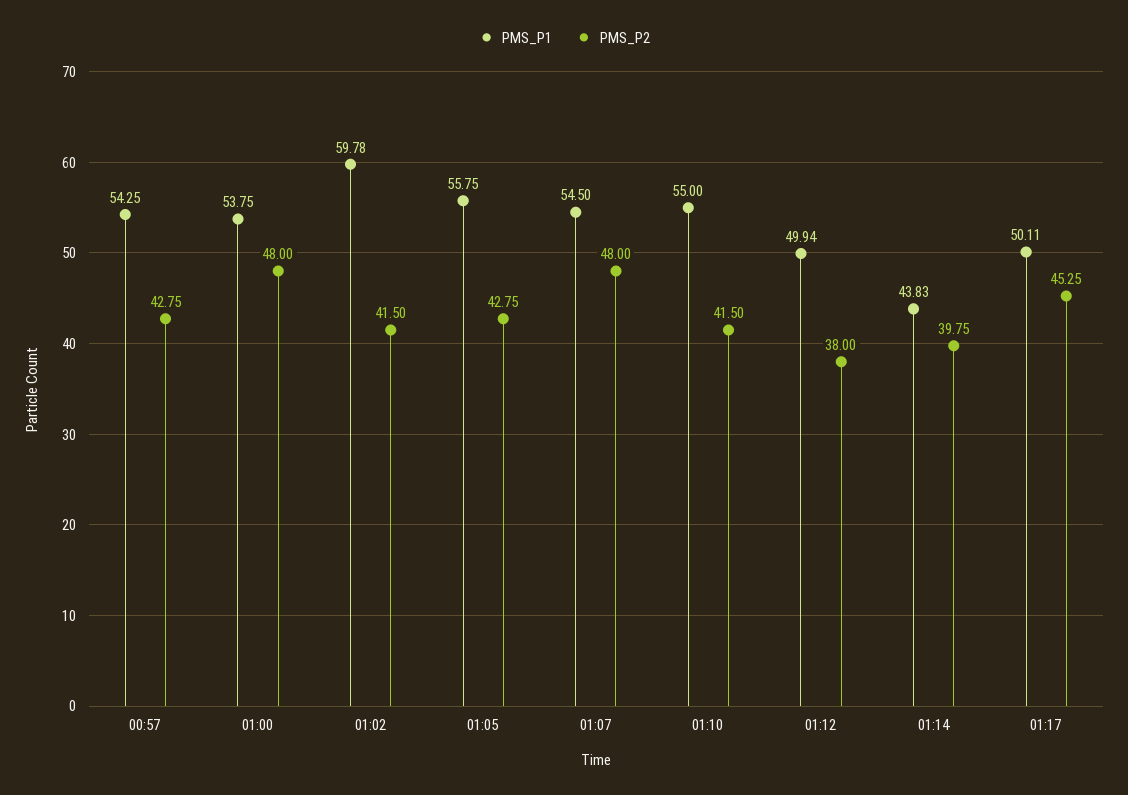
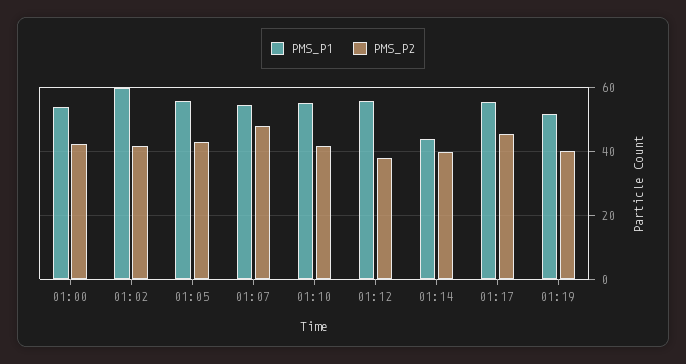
PMS_P1, 00:57: 54.25 -> none
PMS_P2, 00:57: 42.75 -> none
PMS_P2, 01:00: 48 -> 42
PMS_P1, 01:12: 49.94 -> 56
PMS_P1, 01:17: 50.11 -> 56
PMS_P1, 01:19: none -> 52
PMS_P2, 01:19: none -> 40

